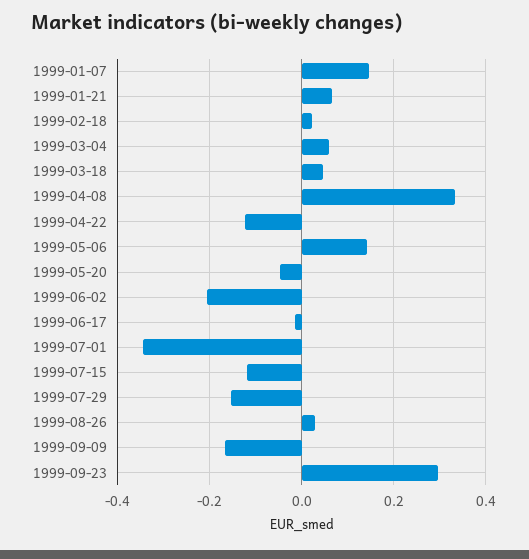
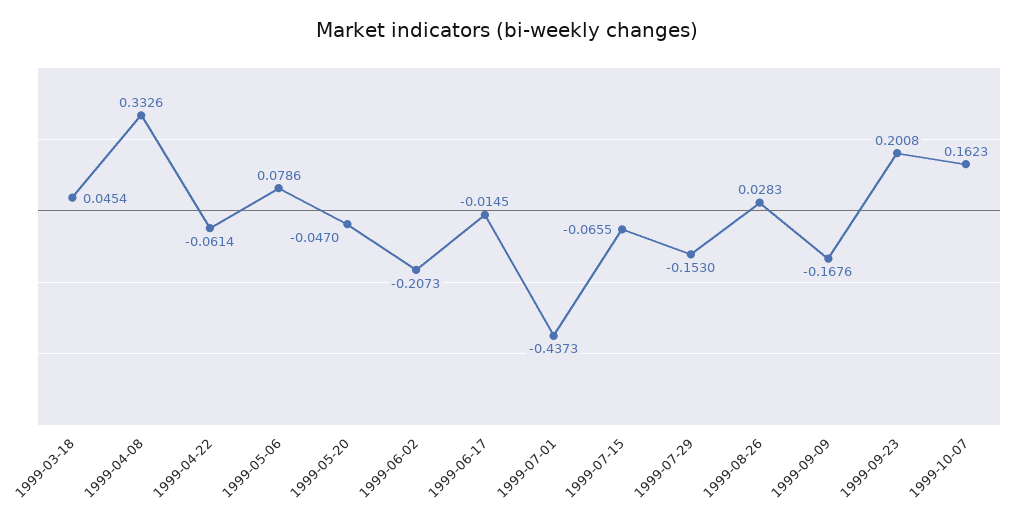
1999-01-07: 0.14 -> none
1999-01-21: 0.06 -> none
1999-02-18: 0.02 -> none
1999-03-04: 0.06 -> none
1999-04-22: -0.12 -> -0.0614
1999-05-06: 0.14 -> 0.0786
1999-07-01: -0.34 -> -0.4373
1999-07-15: -0.12 -> -0.0655
1999-09-23: 0.3 -> 0.2008
1999-10-07: none -> 0.1623

